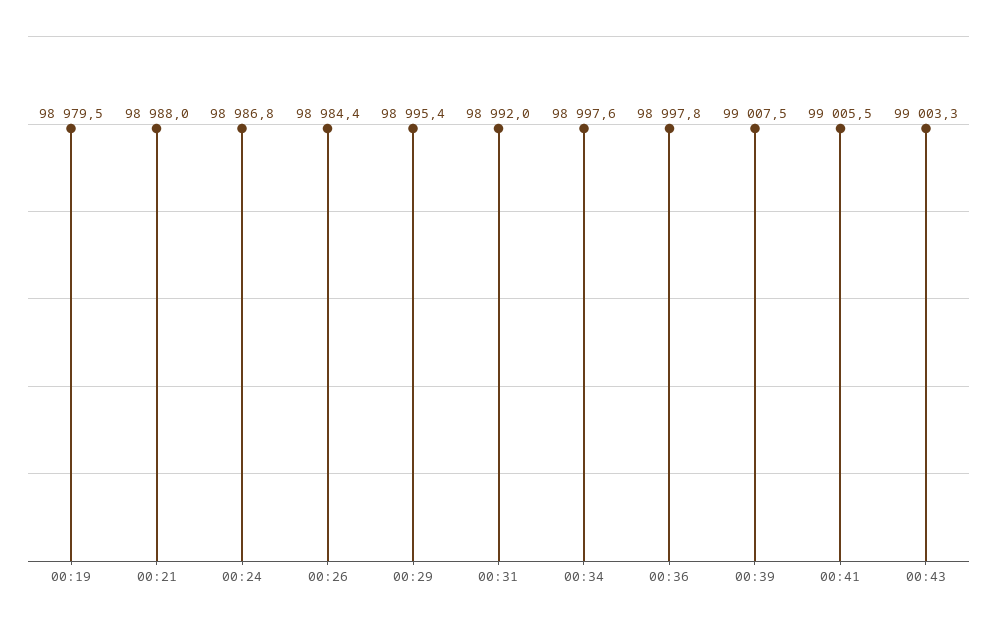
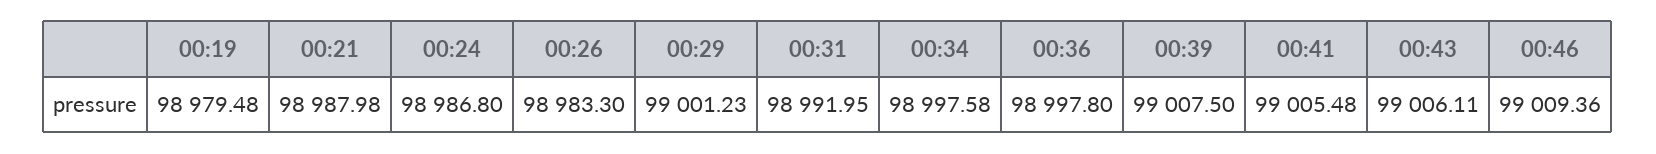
00:26: 98984.4 -> 98983.3
00:29: 98995.4 -> 99001.23
00:43: 99003.3 -> 99006.11
00:46: none -> 99009.36

